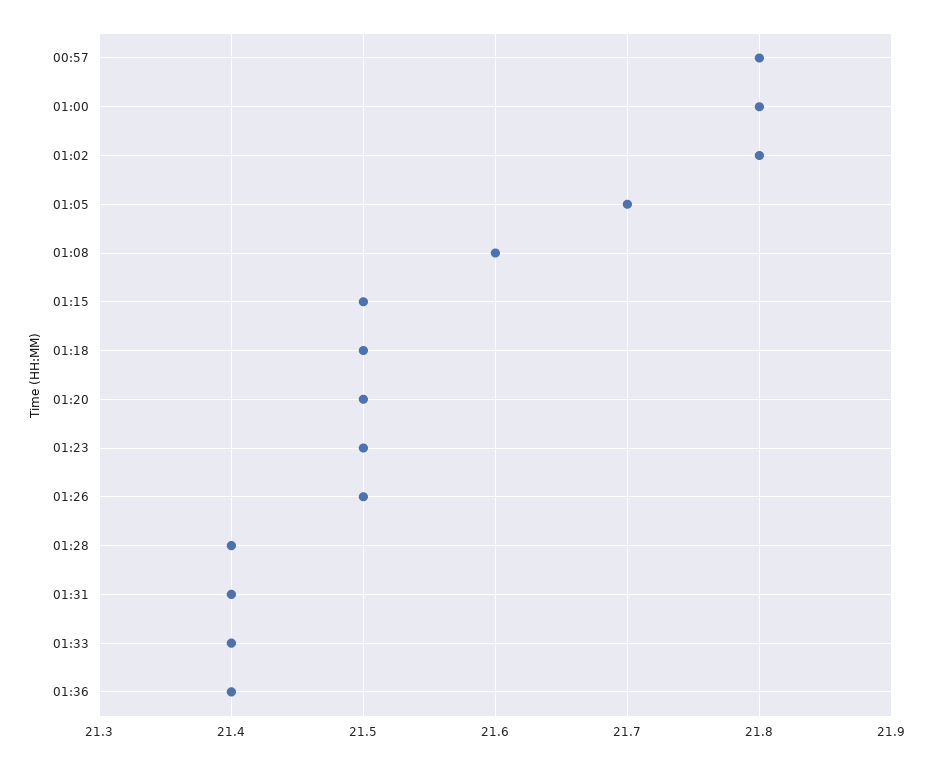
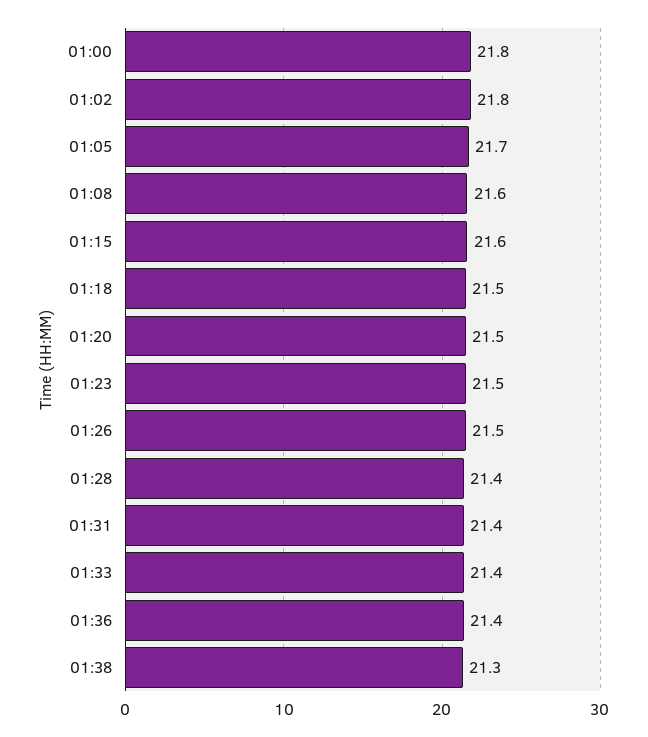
00:57: 21.8 -> none
01:15: 21.5 -> 21.6
01:38: none -> 21.3

